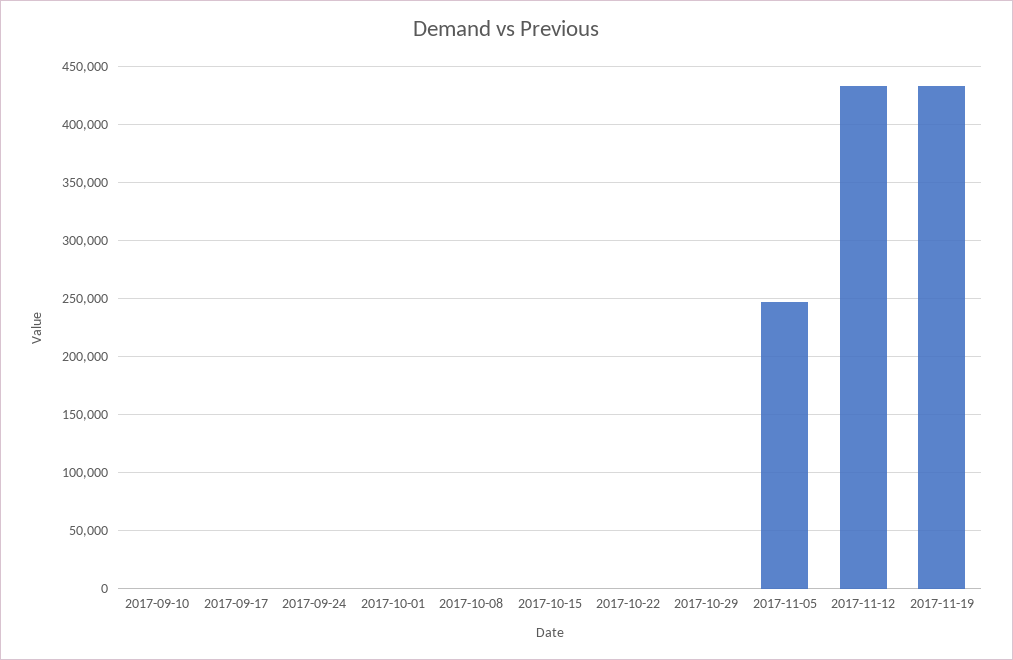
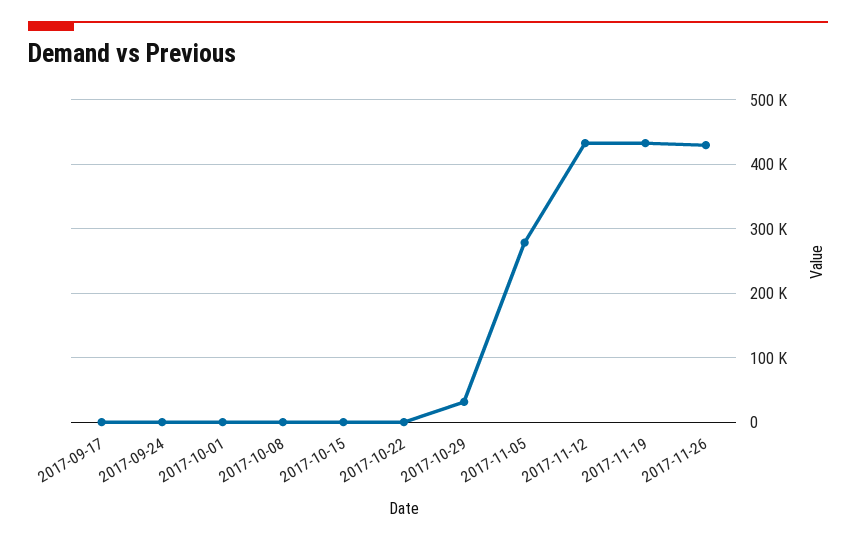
2017-09-10: 0 -> none
2017-10-29: 0 -> 30000
2017-11-05: 250000 -> 280000
2017-11-26: none -> 430000

